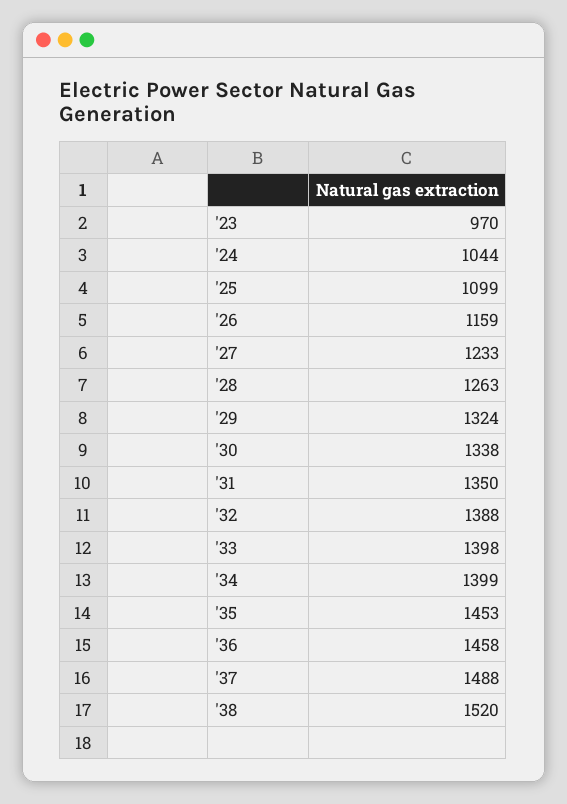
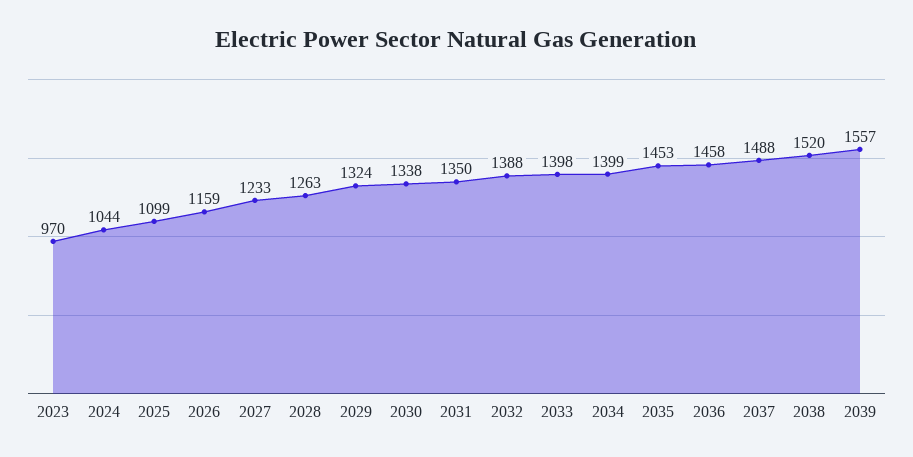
2039: none -> 1557

